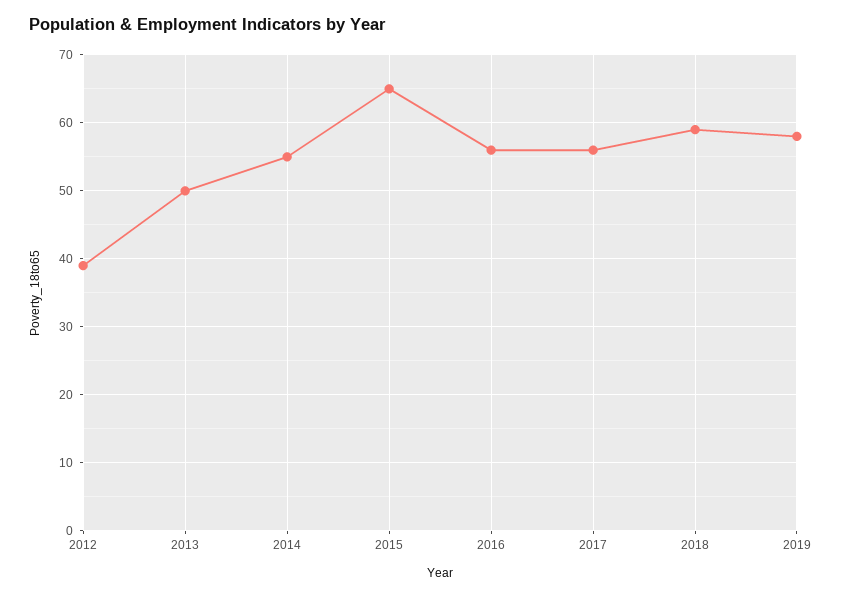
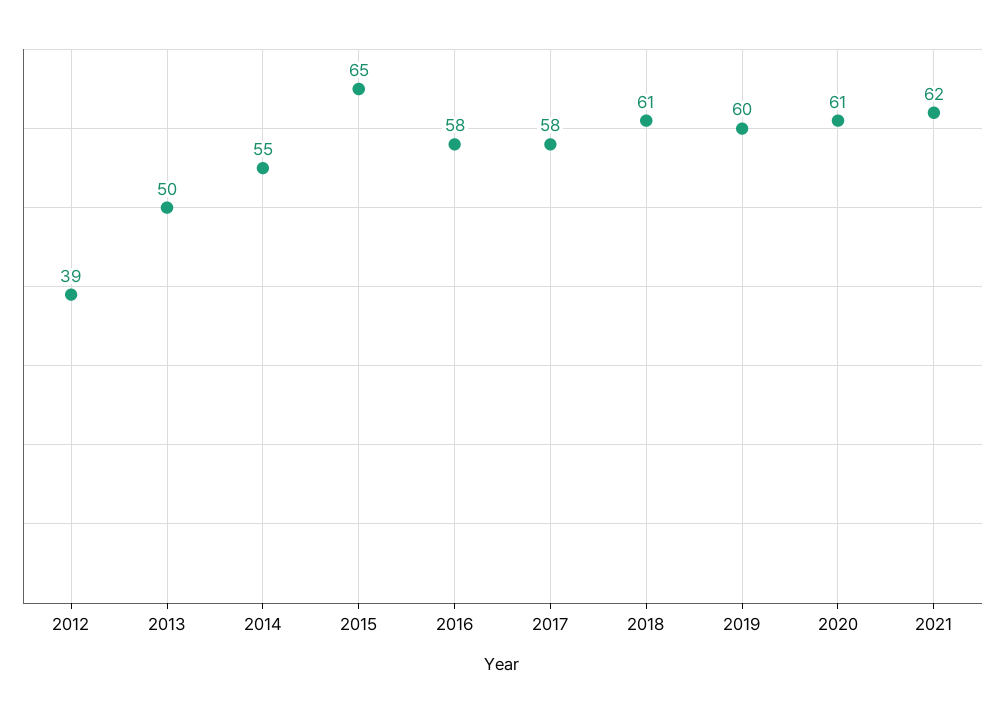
2016: 56 -> 58
2017: 56 -> 58
2018: 59 -> 61
2019: 58 -> 60
2020: none -> 61
2021: none -> 62

